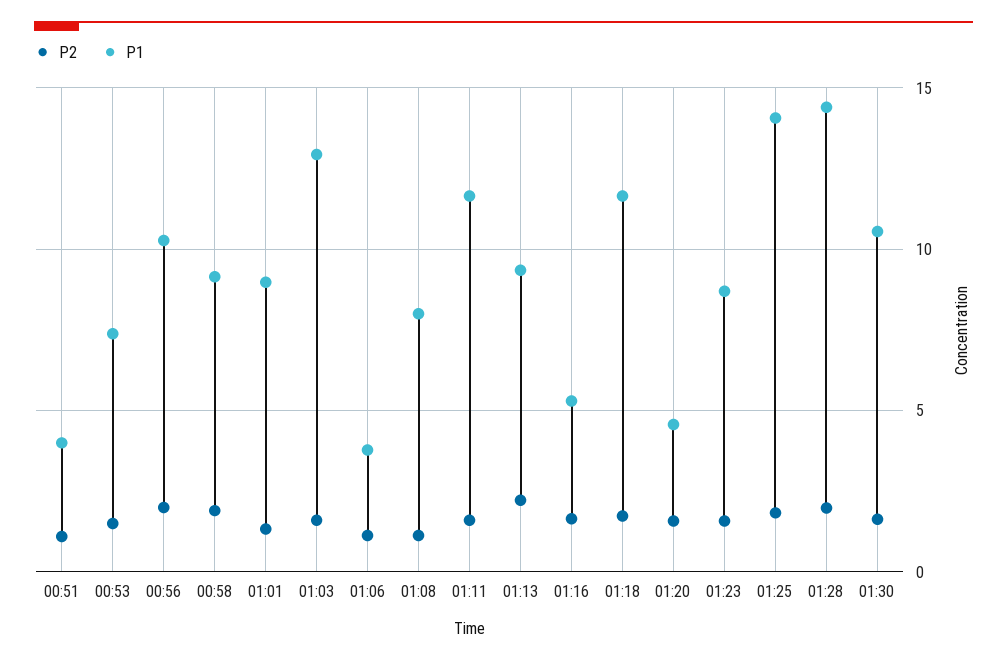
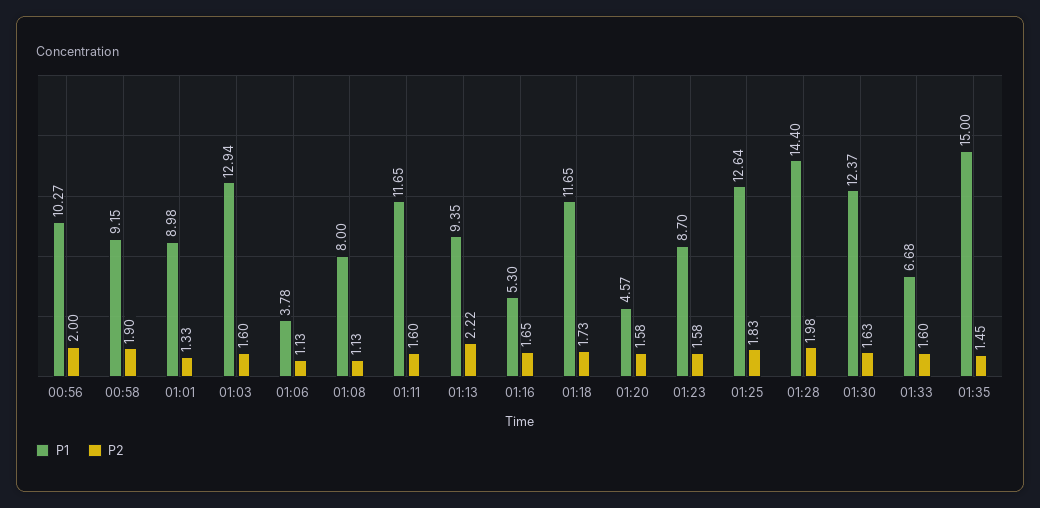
P2, 00:51: 1 -> none
P1, 00:51: 4 -> none
P2, 00:53: 1.5 -> none
P1, 00:53: 7.5 -> none
P1, 01:25: 14 -> 12.64
P1, 01:30: 10.5 -> 12.37
P1, 01:33: none -> 6.68
P2, 01:33: none -> 1.6
P1, 01:35: none -> 15
P2, 01:35: none -> 1.45

